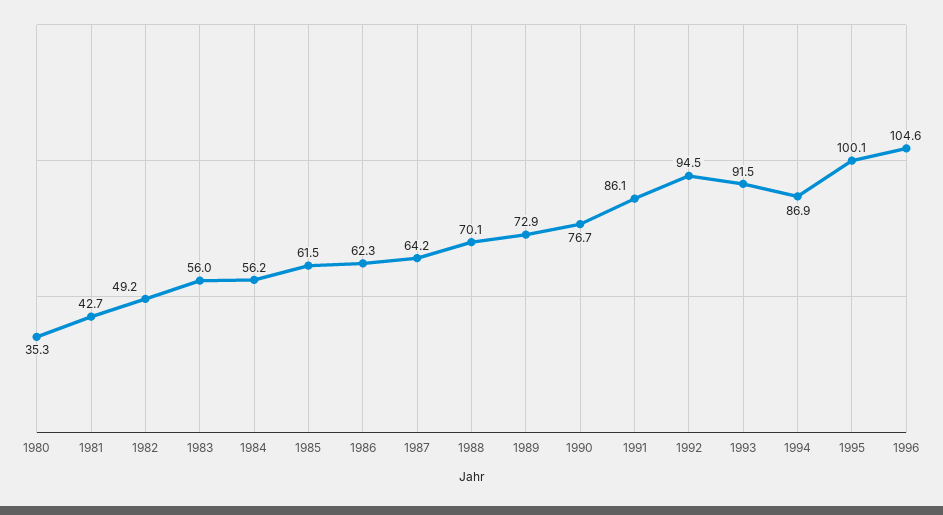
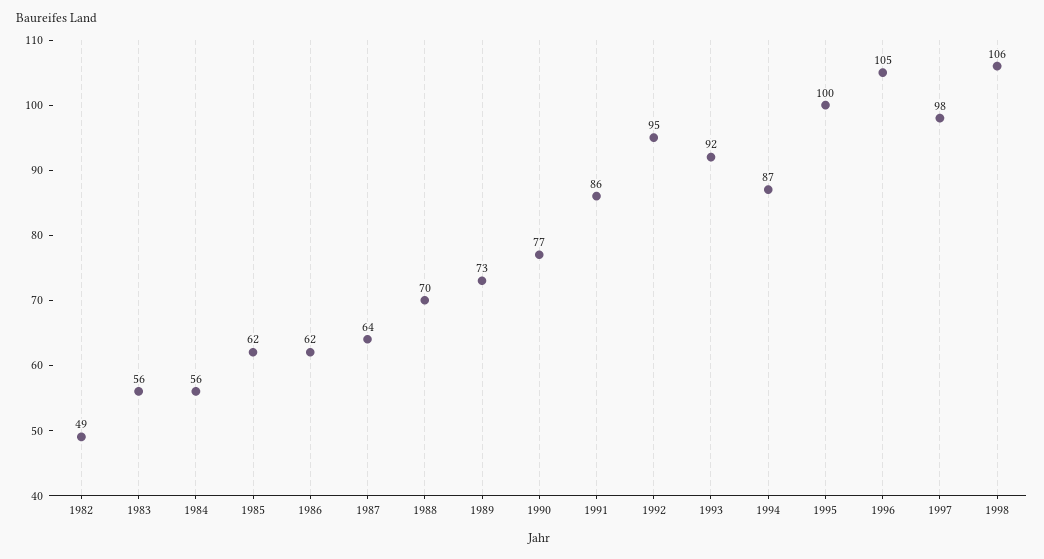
1980: 35.3 -> none
1981: 42.7 -> none
1997: none -> 98
1998: none -> 106

